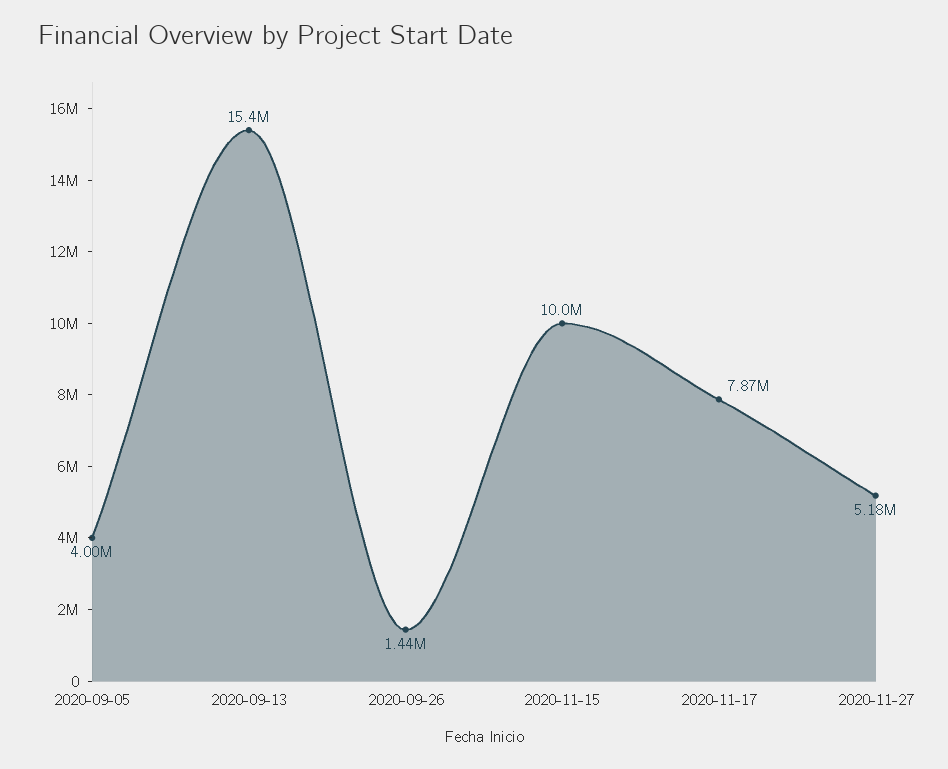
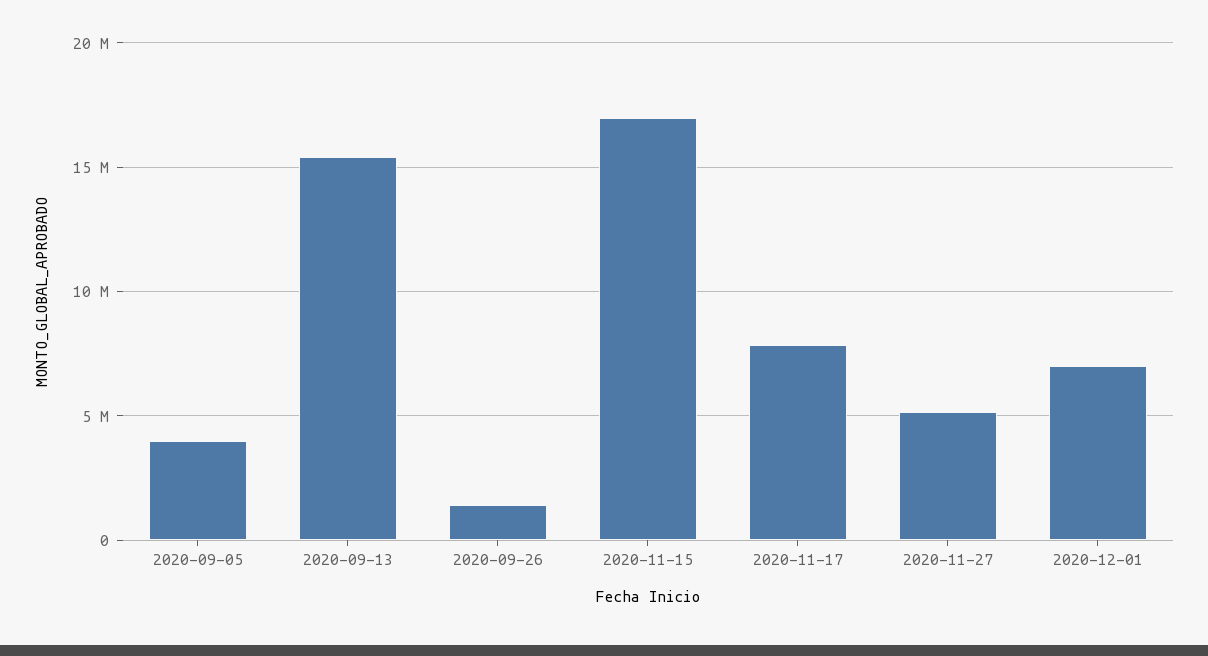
2020-11-15: 10000000 -> 17000000
2020-12-01: none -> 7000000

